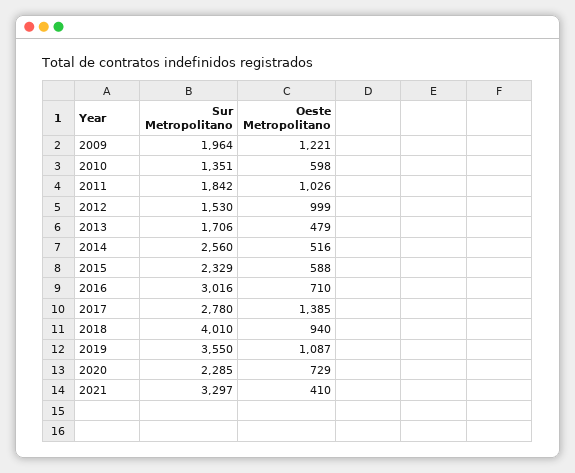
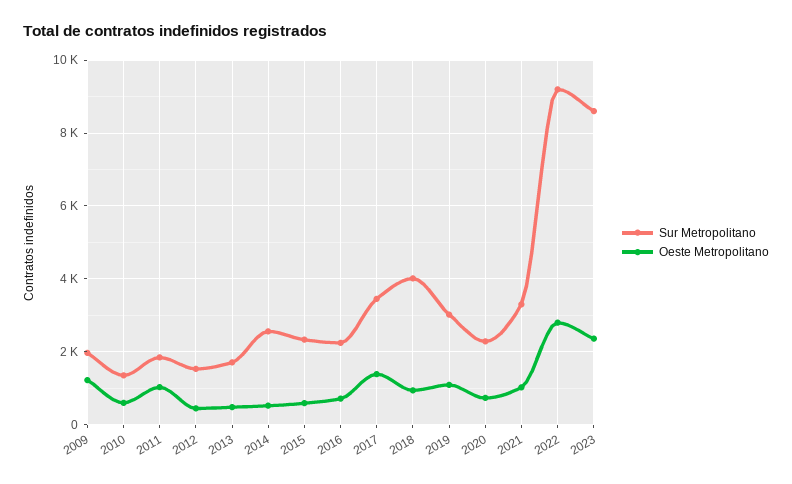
Oeste Metropolitano, 2012: 999 -> 400
Sur Metropolitano, 2016: 3016 -> 2200
Sur Metropolitano, 2017: 2780 -> 3400
Sur Metropolitano, 2019: 3550 -> 3000
Oeste Metropolitano, 2021: 410 -> 1000
Sur Metropolitano, 2022: none -> 9200
Oeste Metropolitano, 2022: none -> 2800
Sur Metropolitano, 2023: none -> 8600
Oeste Metropolitano, 2023: none -> 2400

